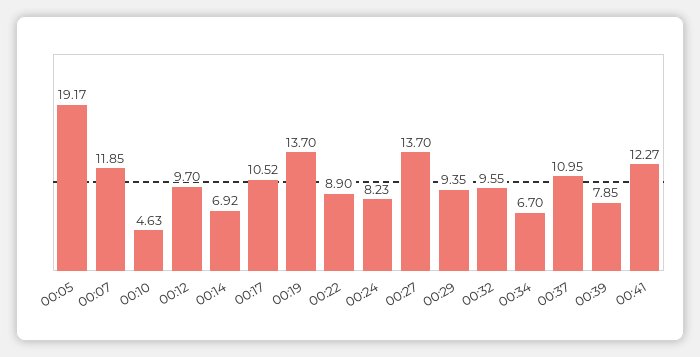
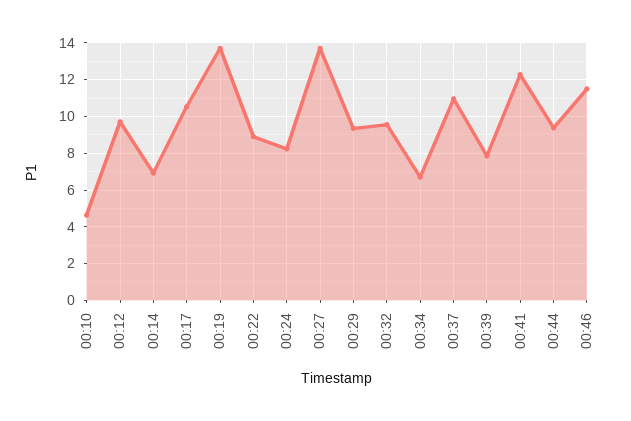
00:05: 19.17 -> none
00:07: 11.85 -> none
00:44: none -> 9.5
00:46: none -> 11.5

